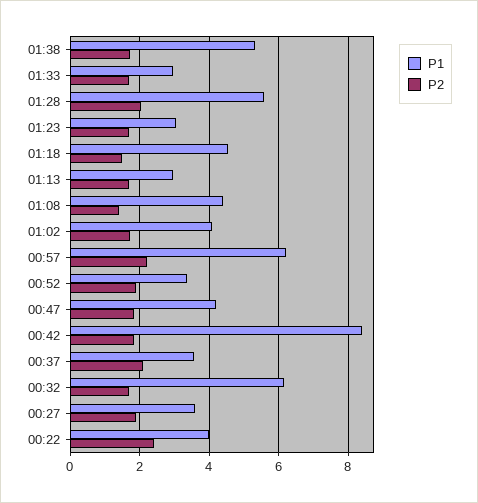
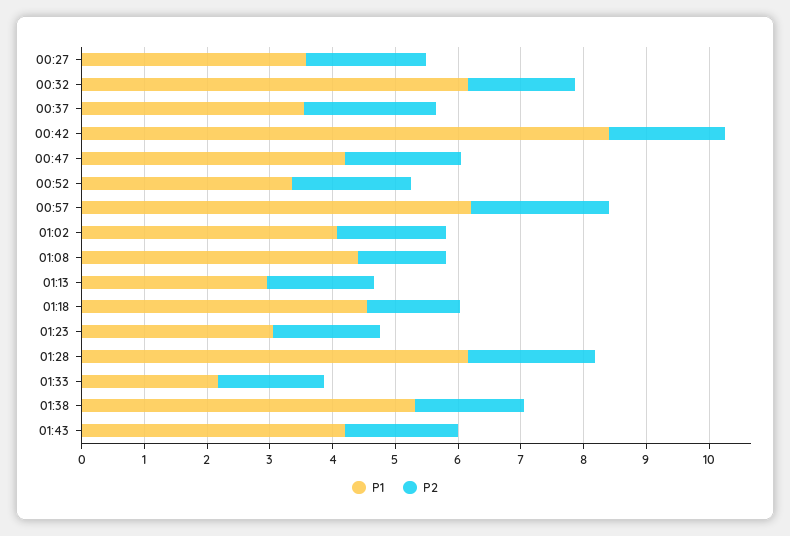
P1, 01:33: 3 -> 2.2
P1, 01:28: 5.6 -> 6.2
P1, 00:22: 4 -> none
P2, 00:22: 2.4 -> none
P1, 01:43: none -> 4.2
P2, 01:43: none -> 1.8

